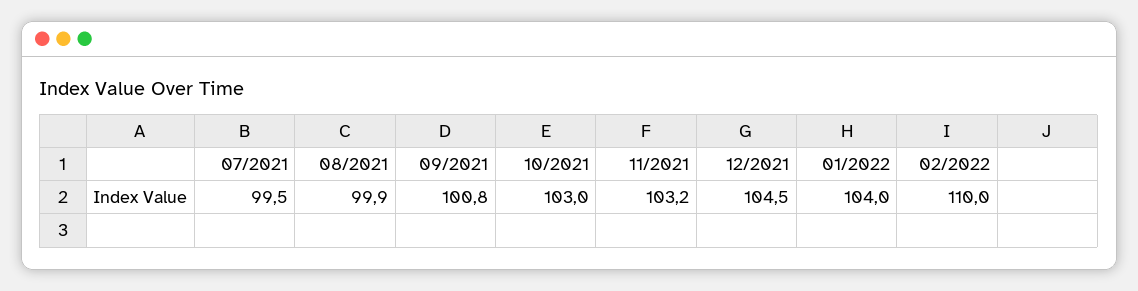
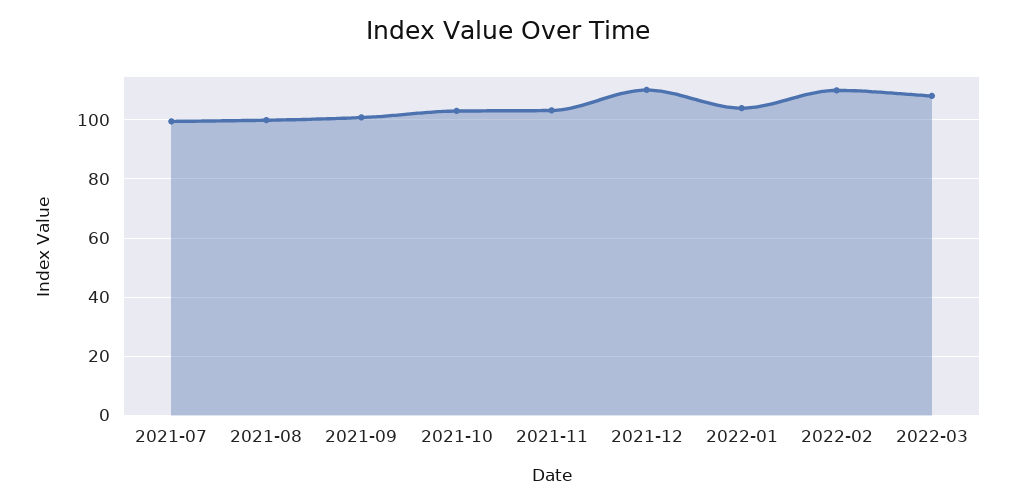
12/2021: 104.5 -> 110
2022-03: none -> 107.5

